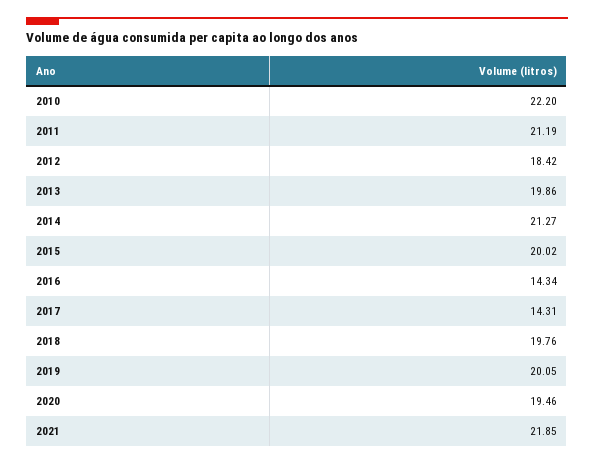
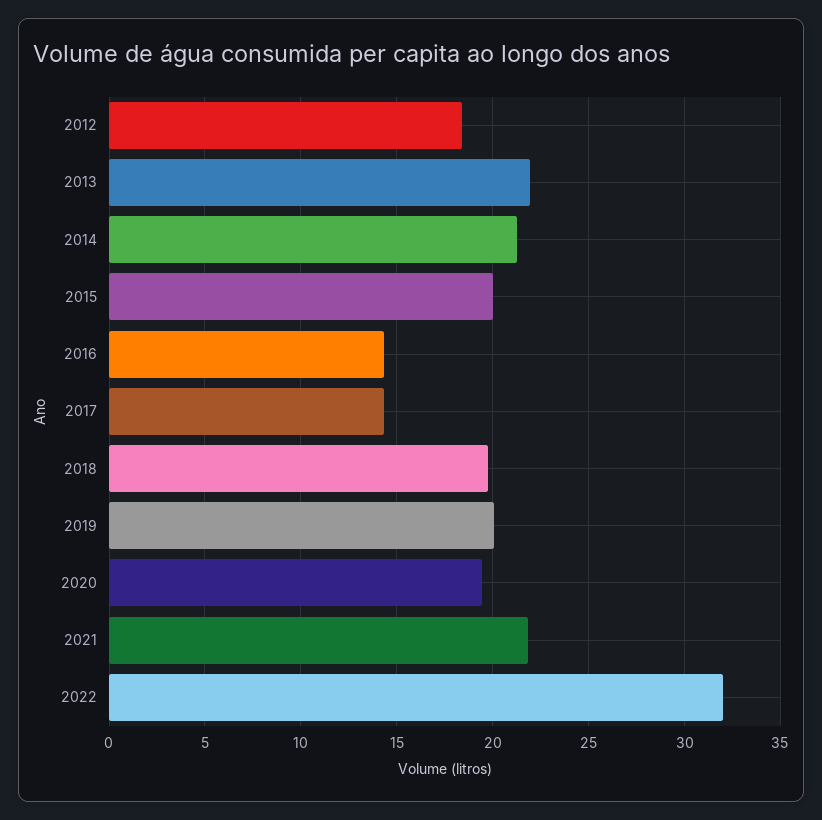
2010: 22.2 -> none
2011: 21.19 -> none
2013: 19.86 -> 22
2022: none -> 32

